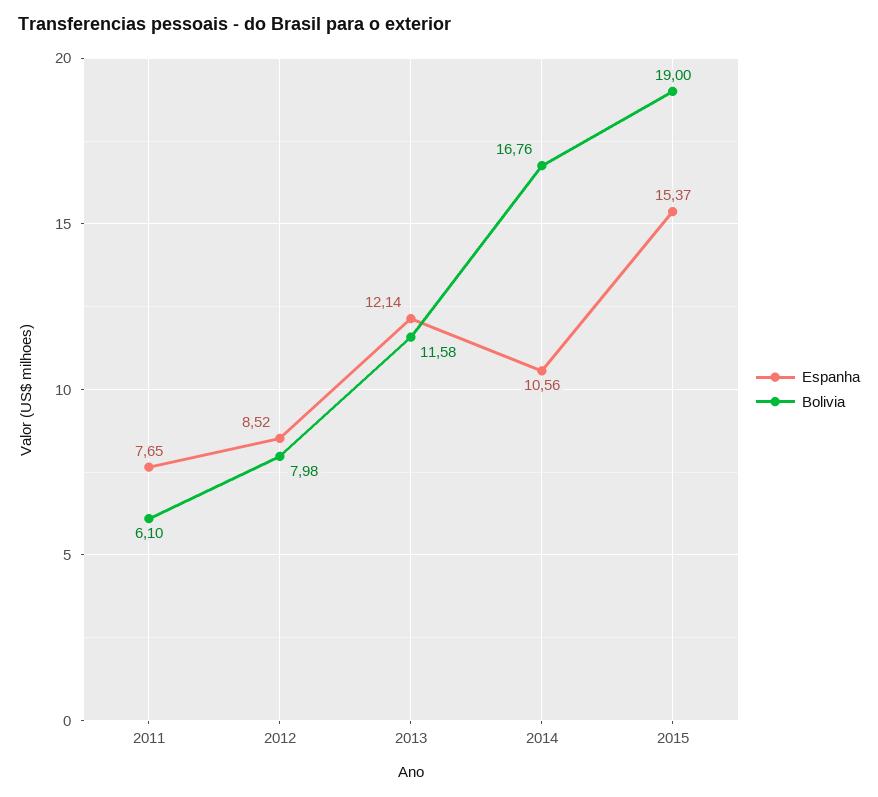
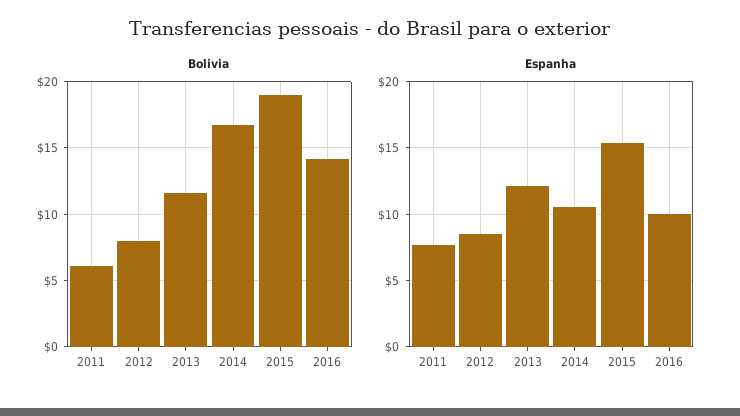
Bolivia, 2016: none -> 14
Espanha, 2016: none -> 10

